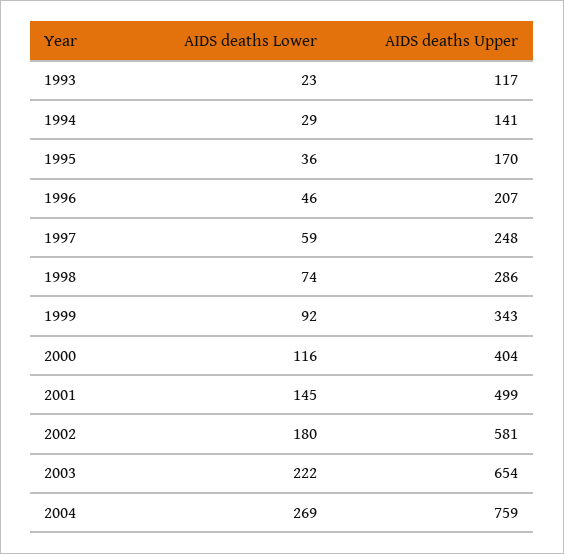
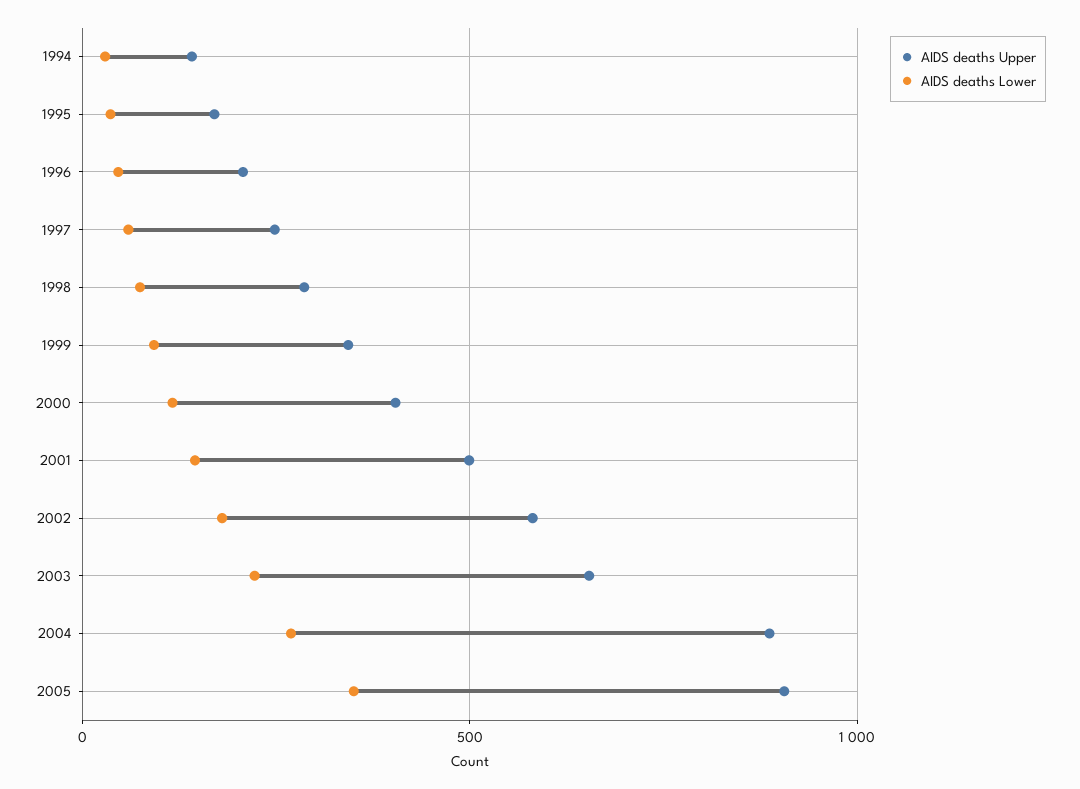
AIDS deaths Lower, 1993: 23 -> none
AIDS deaths Upper, 1993: 117 -> none
AIDS deaths Upper, 2004: 759 -> 900
AIDS deaths Upper, 2005: none -> 900
AIDS deaths Lower, 2005: none -> 350

